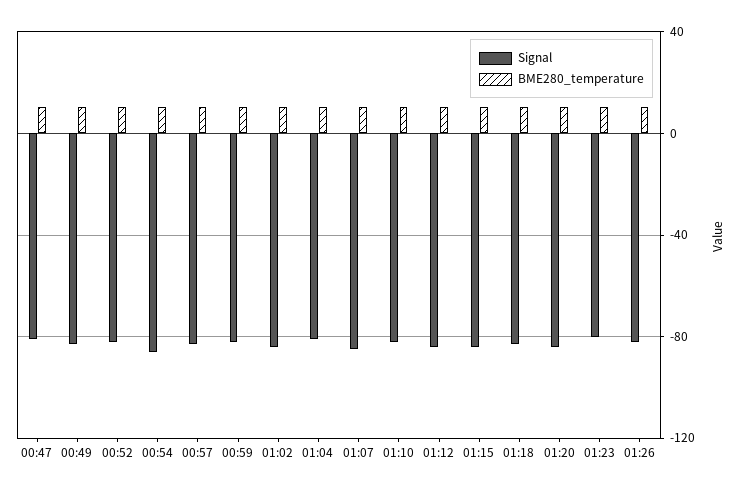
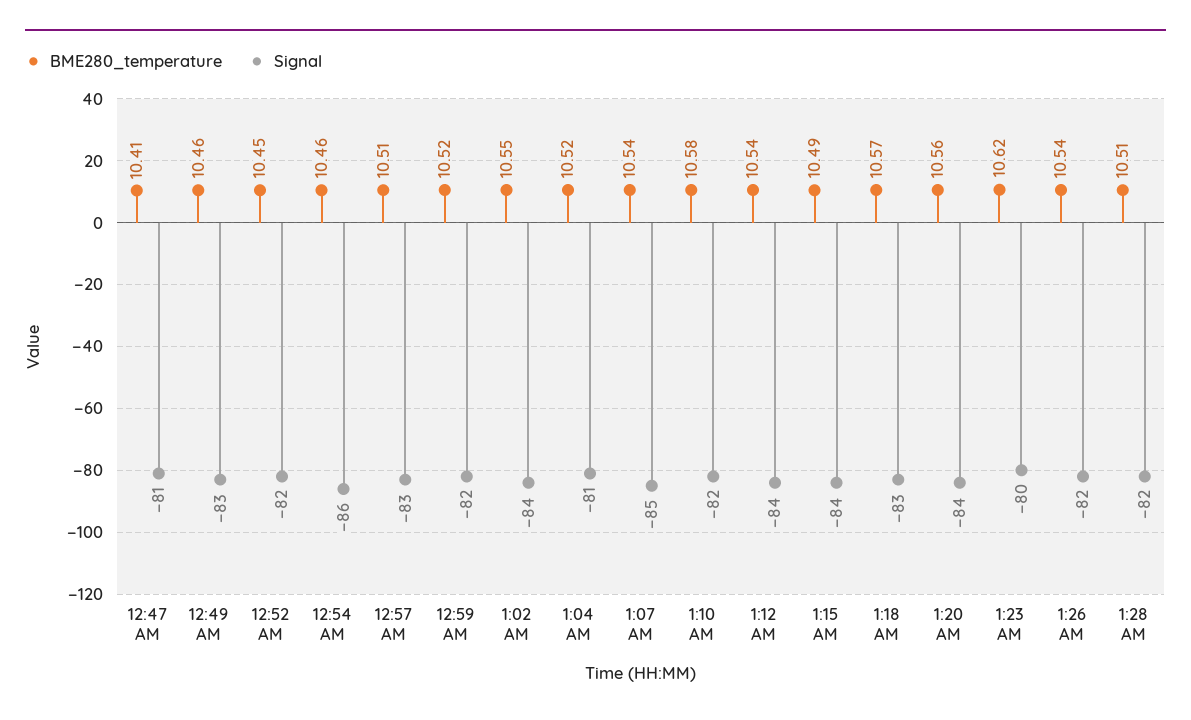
BME280_temperature, 1:28 AM: none -> 10.51
Signal, 1:28 AM: none -> -82

